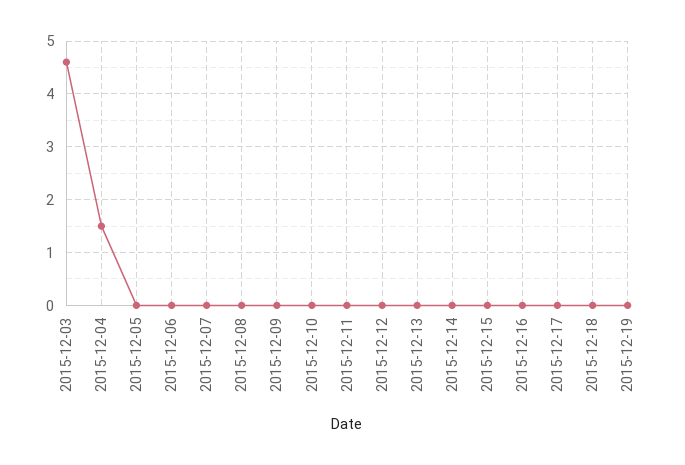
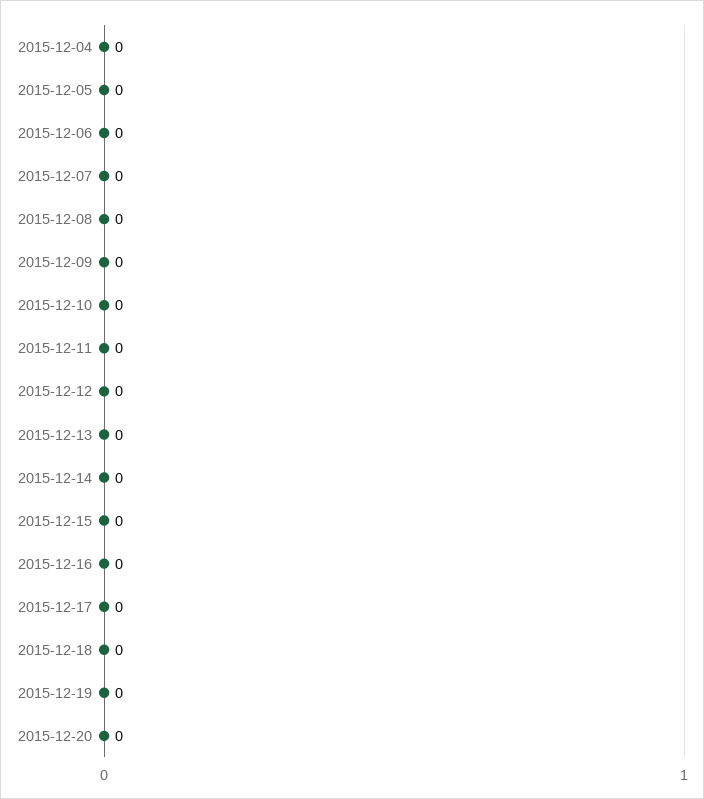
2015-12-03: 4.5 -> none
2015-12-04: 1.5 -> 0
2015-12-20: none -> 0

